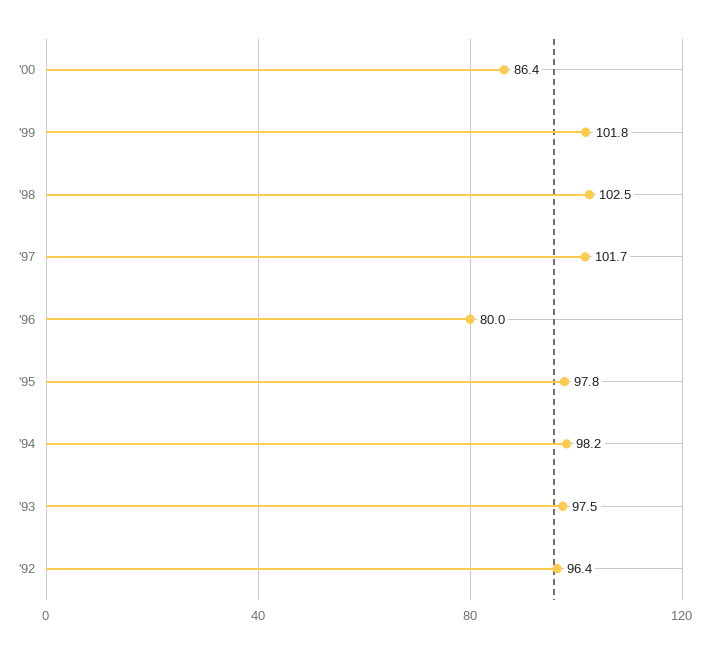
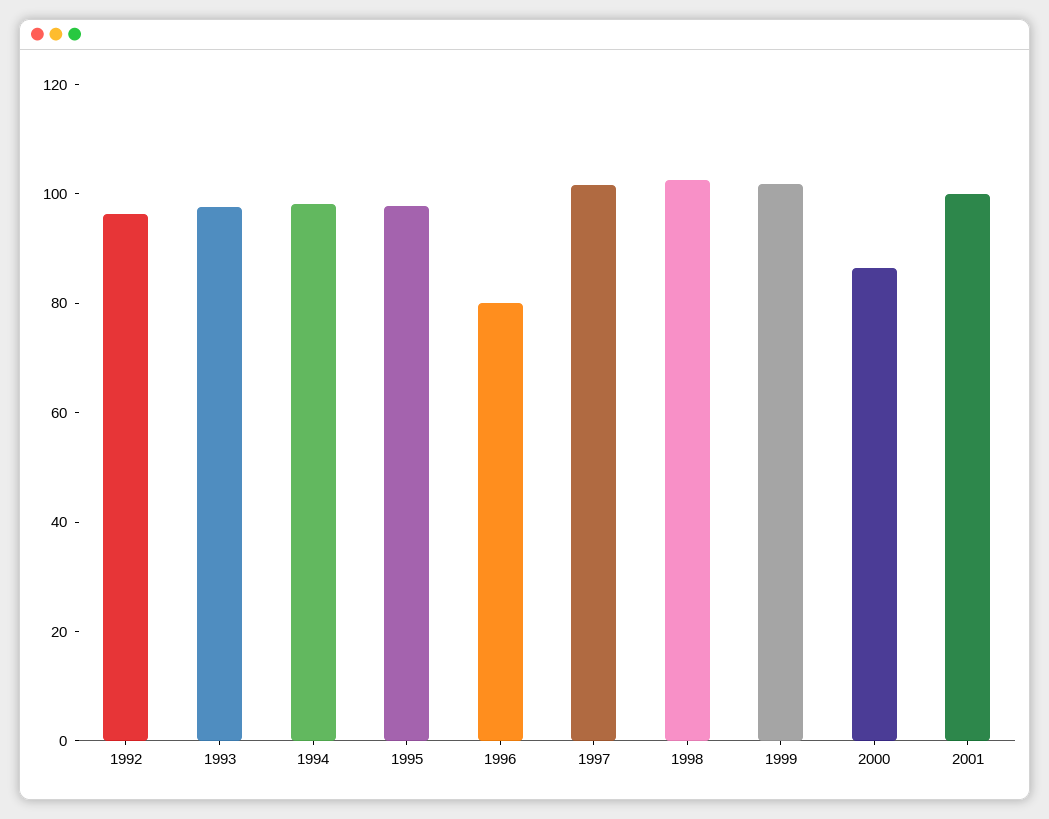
2001: none -> 100

